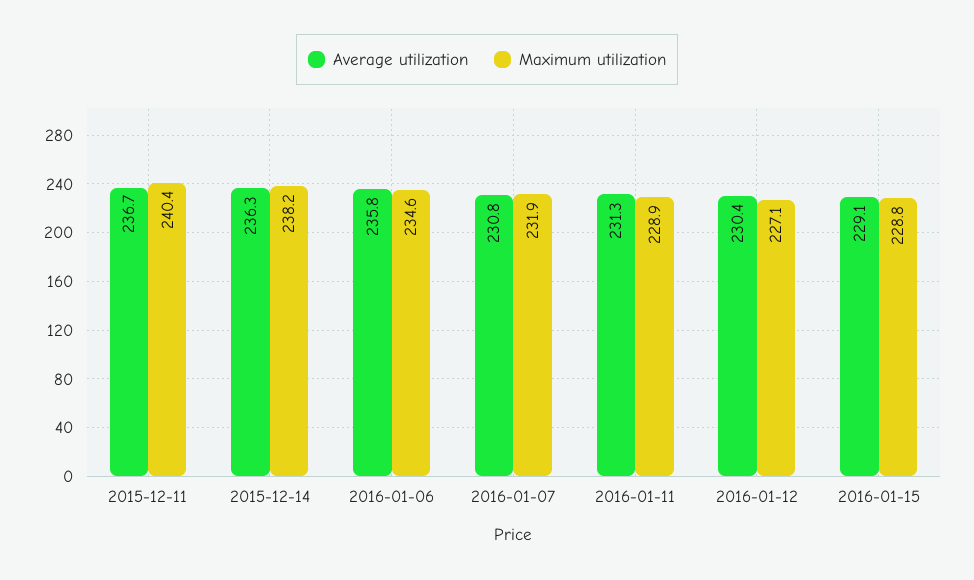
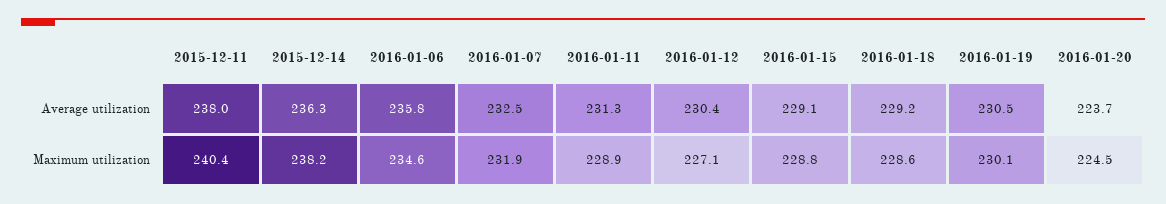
Average utilization, 2015-12-11: 236.7 -> 238
Average utilization, 2016-01-07: 230.8 -> 232.5
Average utilization, 2016-01-18: none -> 229.2
Average utilization, 2016-01-19: none -> 230.5
Average utilization, 2016-01-20: none -> 223.7
Maximum utilization, 2016-01-18: none -> 228.6
Maximum utilization, 2016-01-19: none -> 230.1
Maximum utilization, 2016-01-20: none -> 224.5

